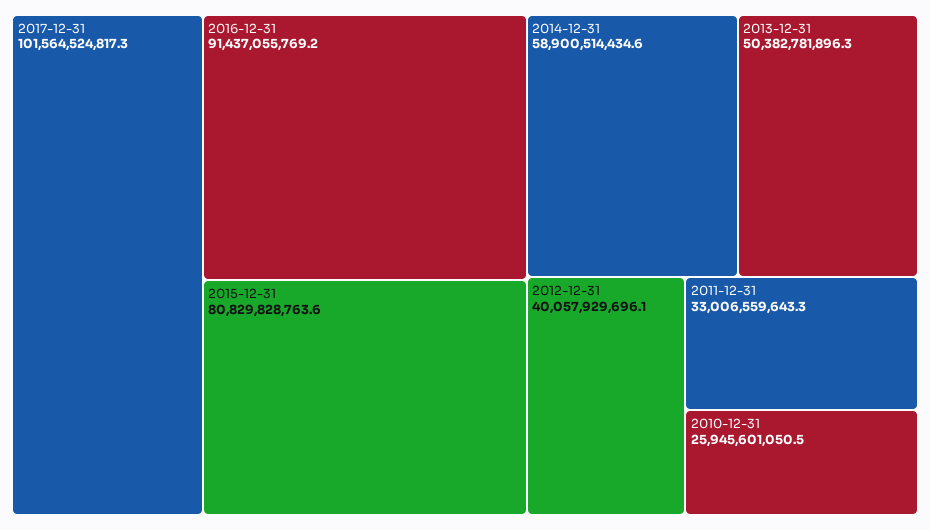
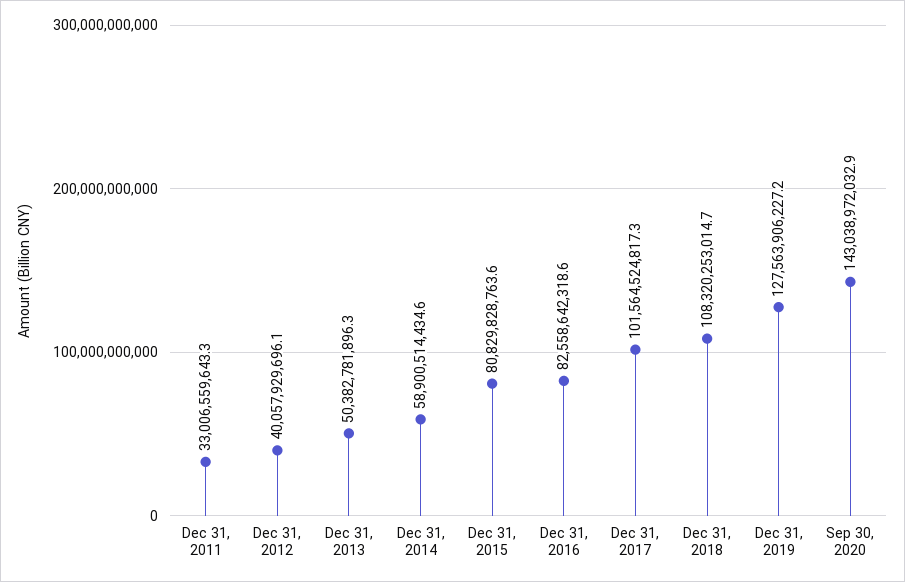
2016-12-31: 91437055769.2 -> 82558642318.6
2010-12-31: 25945601050.5 -> none
Dec 31, 2018: none -> 108320253014.7
Dec 31, 2019: none -> 127563906227.2
Sep 30, 2020: none -> 143038972032.9

